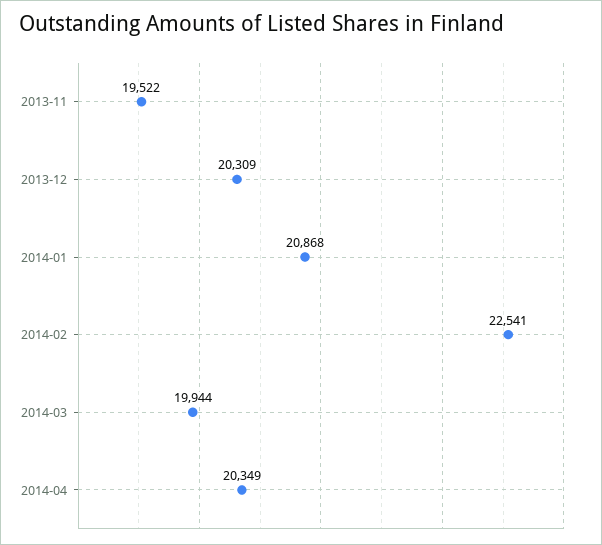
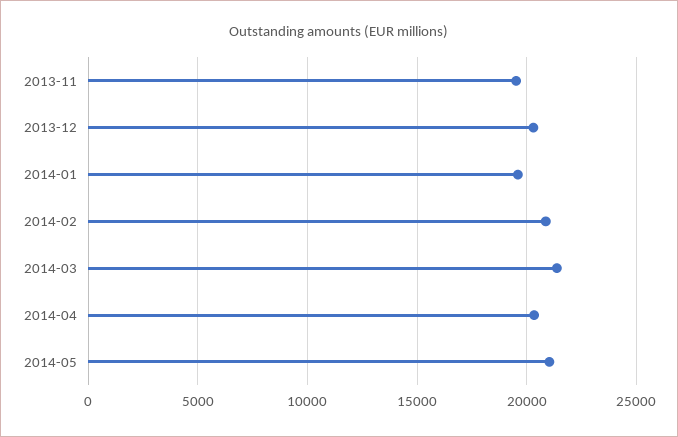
2014-01: 20868 -> 19500
2014-02: 22541 -> 21000
2014-03: 19944 -> 21500
2014-05: none -> 21000

